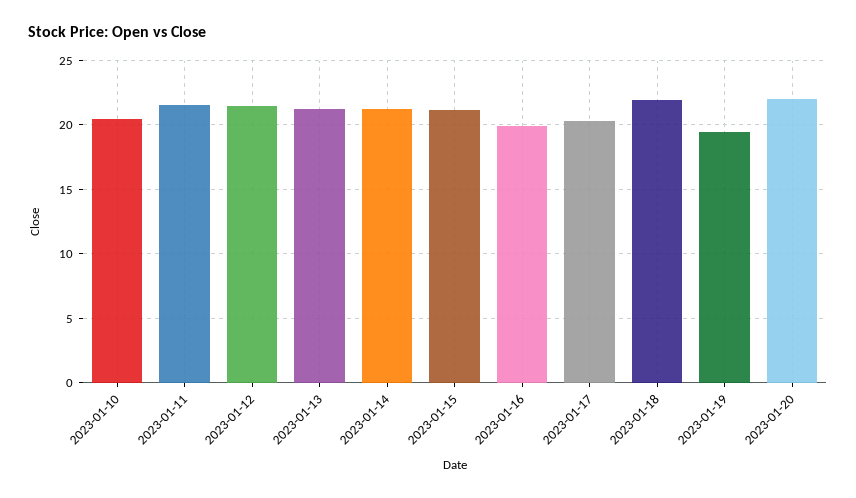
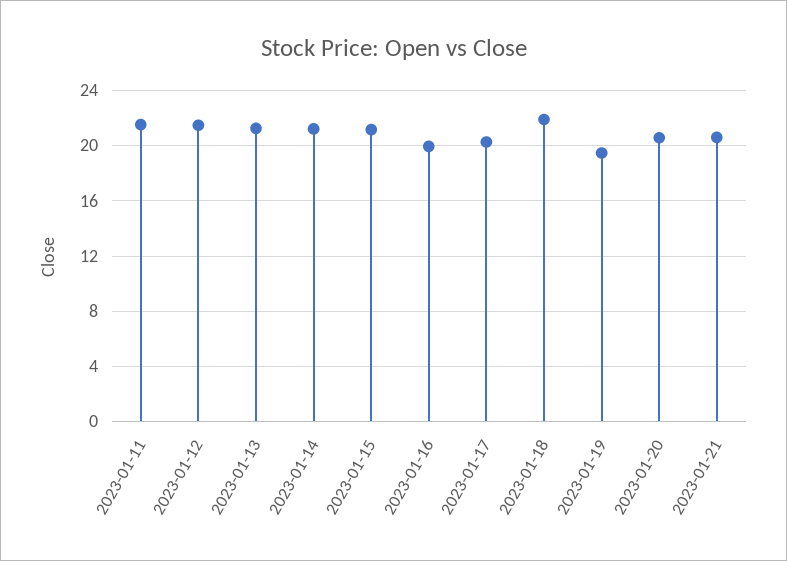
2023-01-10: 20.5 -> none
2023-01-20: 22 -> 20.5
2023-01-21: none -> 20.5

